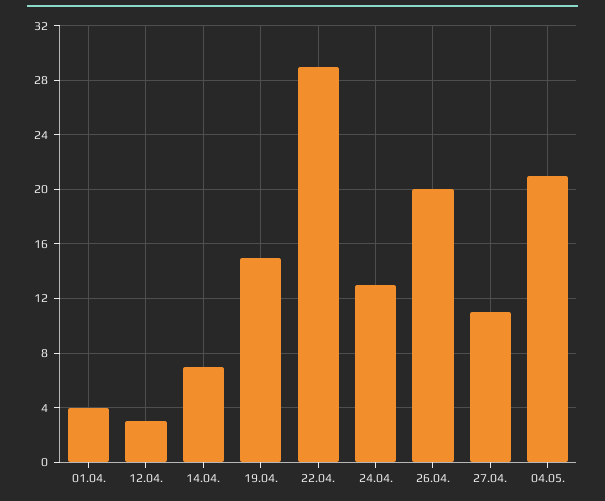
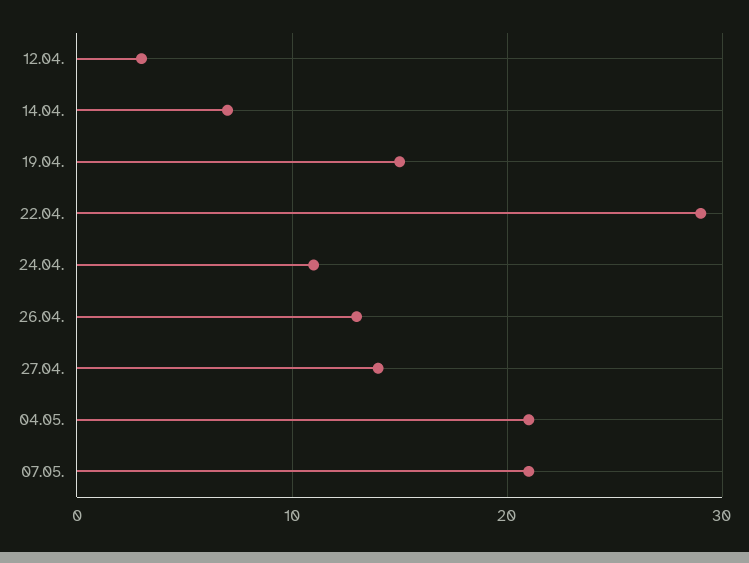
01.04.: 4 -> none
24.04.: 13 -> 11
26.04.: 20 -> 13
27.04.: 11 -> 14
07.05.: none -> 21

